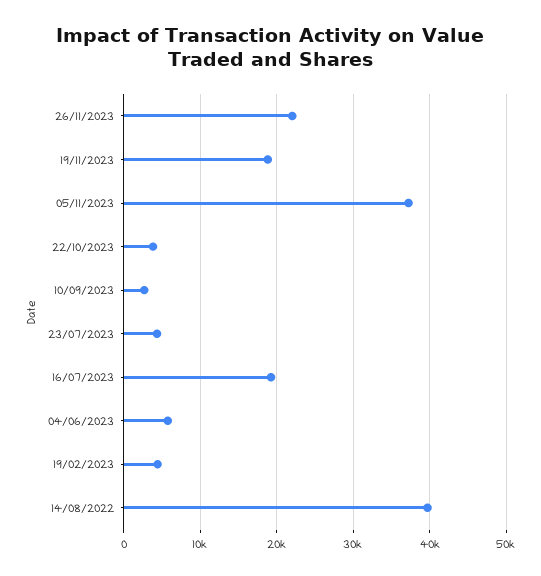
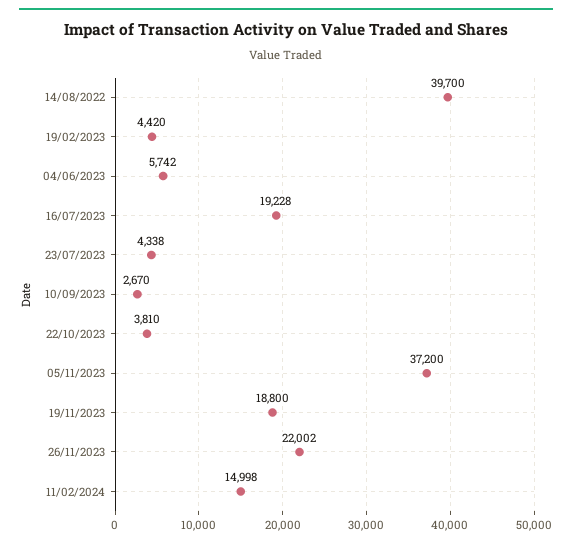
11/02/2024: none -> 14998

